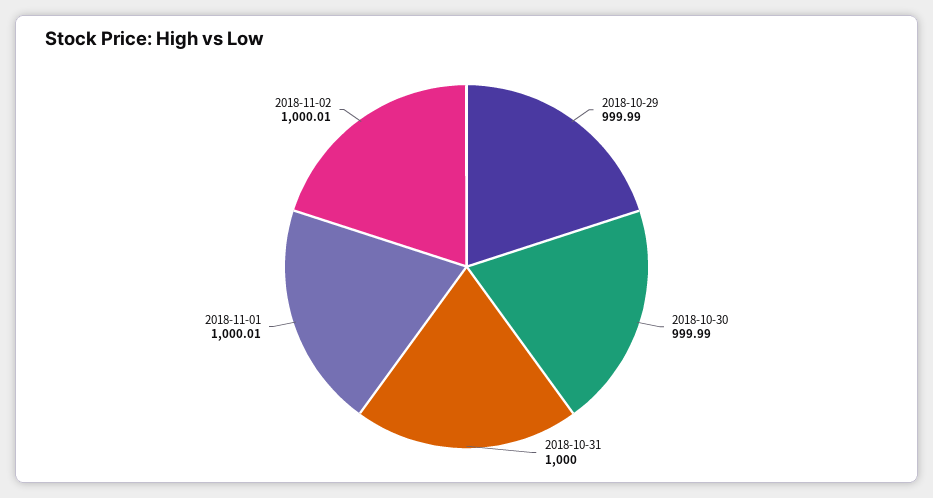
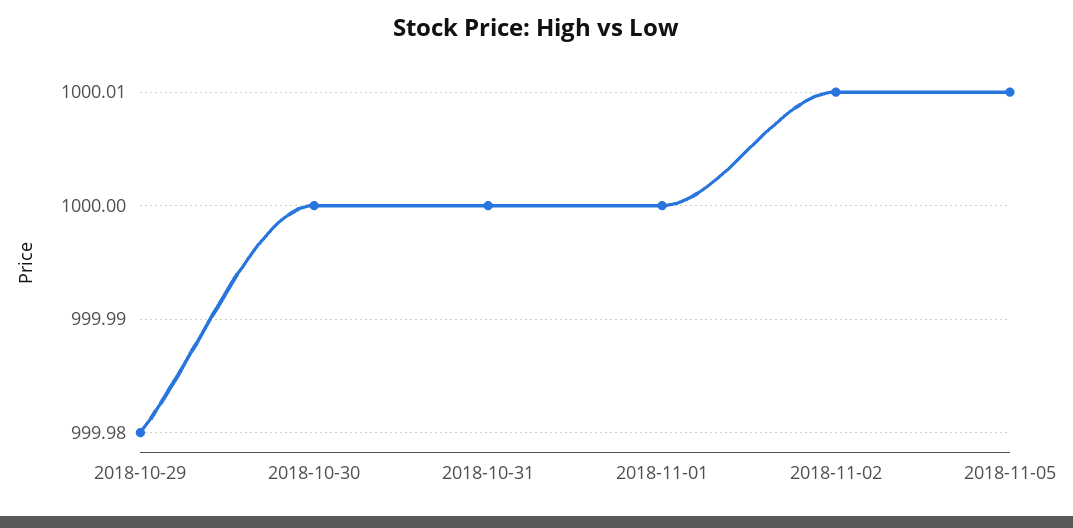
2018-10-29: 999.99 -> 999.98
2018-10-30: 999.99 -> 1000
2018-11-01: 1000.01 -> 1000
2018-11-05: none -> 1000.01

